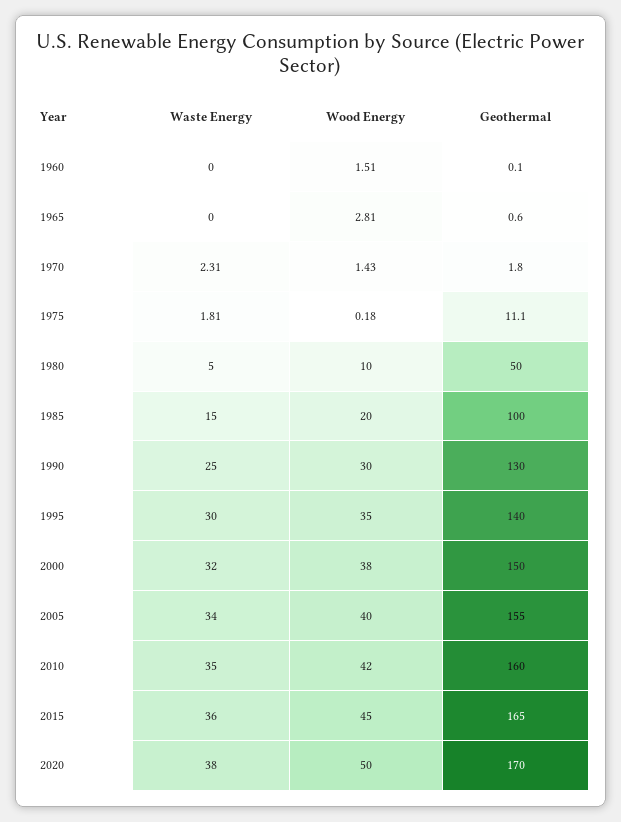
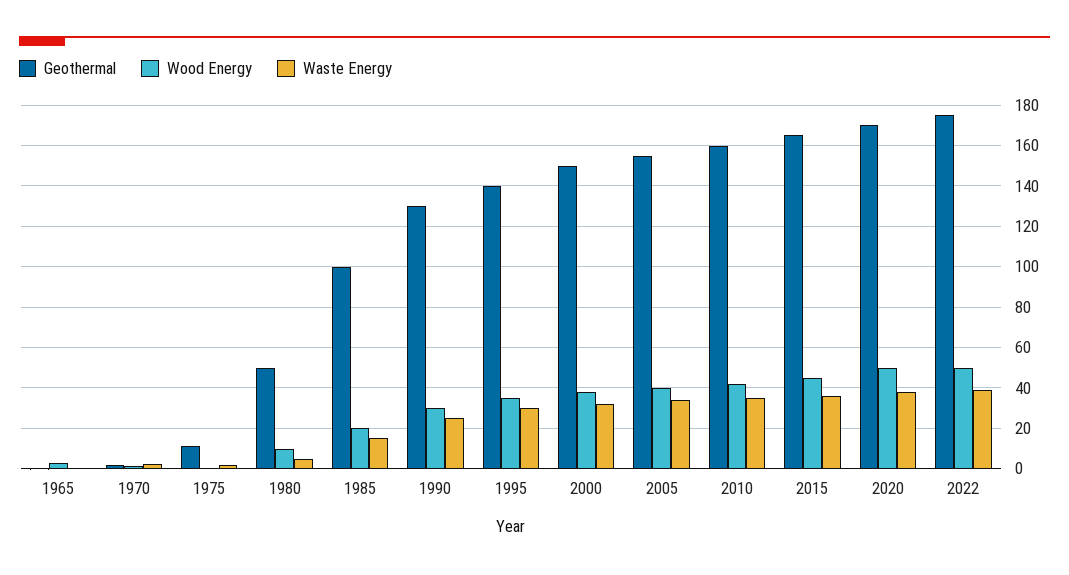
Waste Energy, 1960: 0 -> none
Wood Energy, 1960: 1.51 -> none
Geothermal, 1960: 0.1 -> none
Geothermal, 2022: none -> 175
Wood Energy, 2022: none -> 50
Waste Energy, 2022: none -> 40

